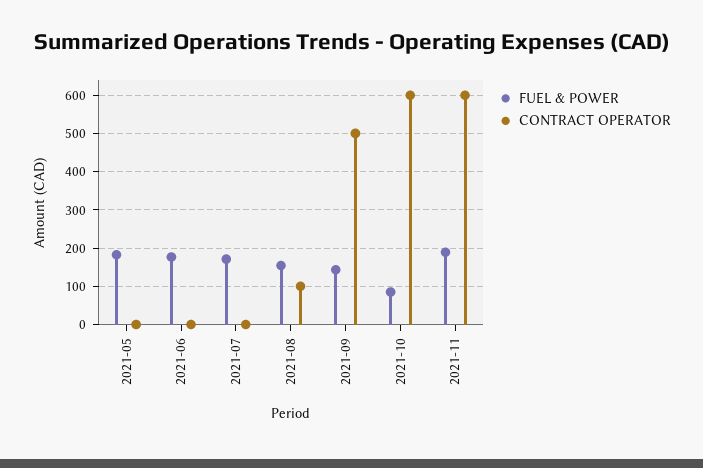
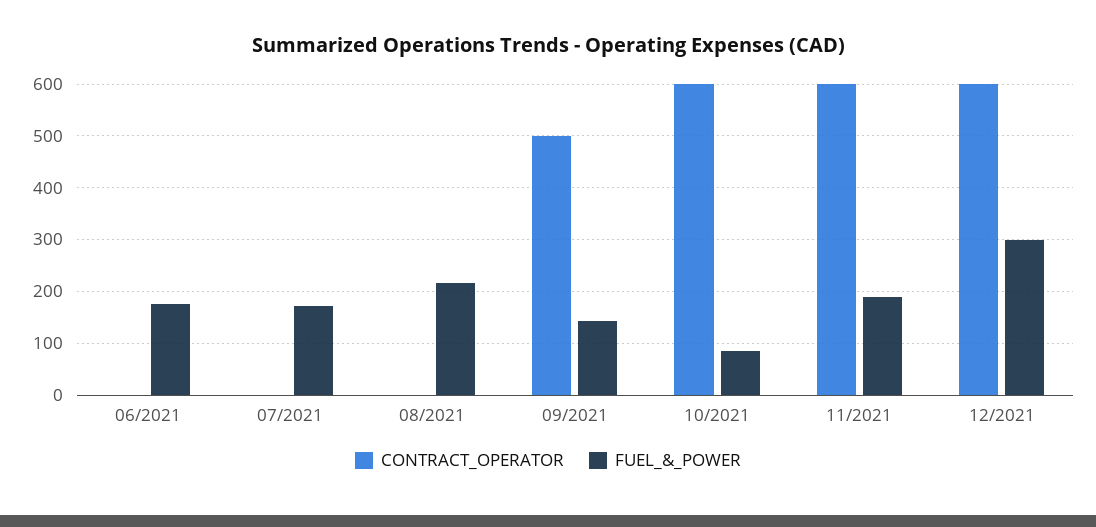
FUEL & POWER, 2021-05: 180 -> none
CONTRACT OPERATOR, 2021-05: 0 -> none
FUEL & POWER, 2021-08: 160 -> 220
CONTRACT OPERATOR, 2021-08: 100 -> 0
CONTRACT OPERATOR, 12/2021: none -> 600
FUEL & POWER, 12/2021: none -> 300

